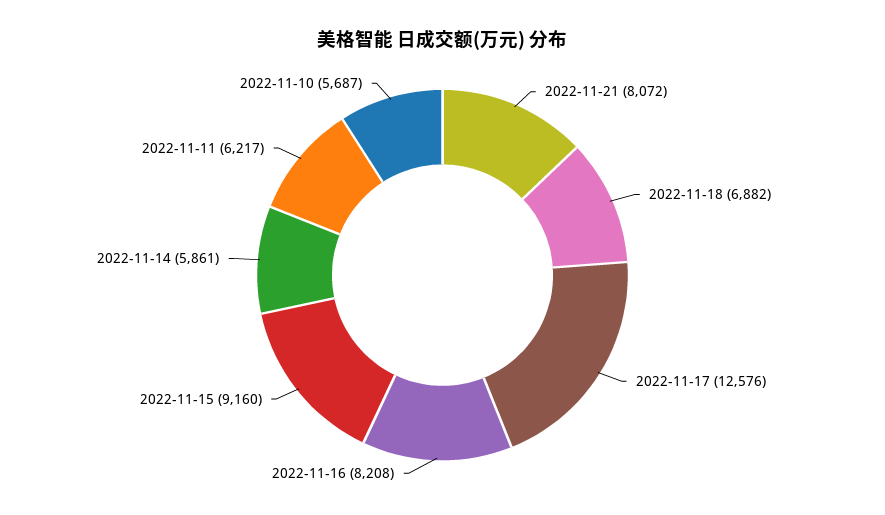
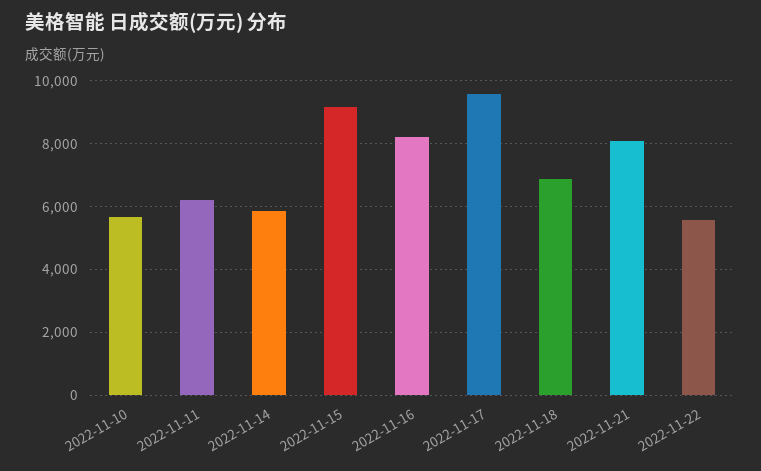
2022-11-17: 12576 -> 9600
2022-11-22: none -> 5600

